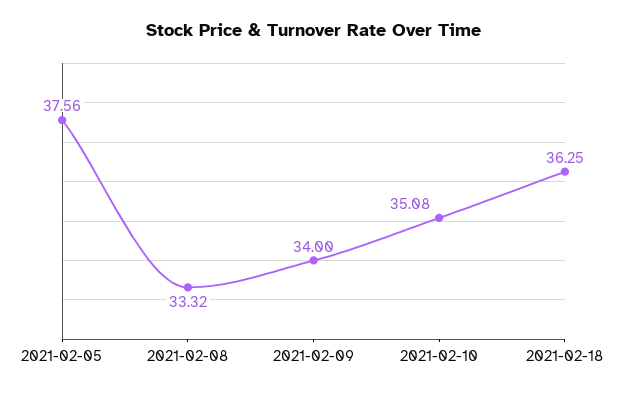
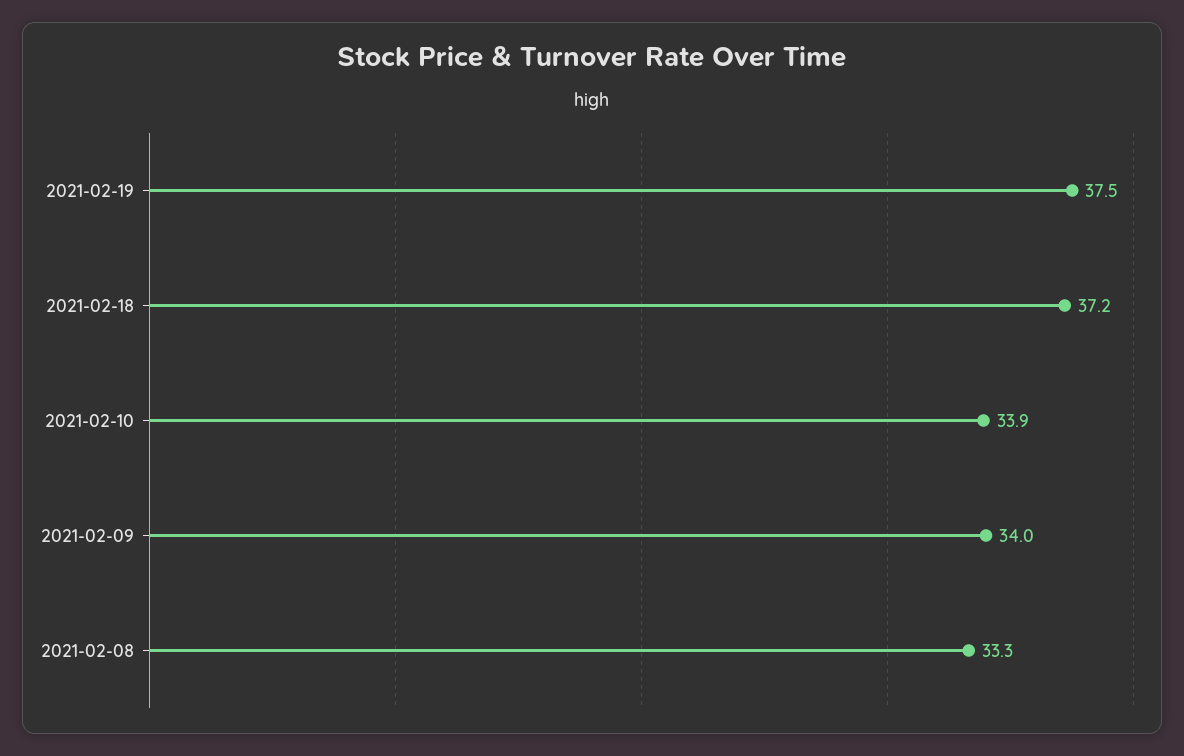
2021-02-05: 37.56 -> none
2021-02-10: 35.08 -> 33.9
2021-02-18: 36.25 -> 37.2
2021-02-19: none -> 37.5

